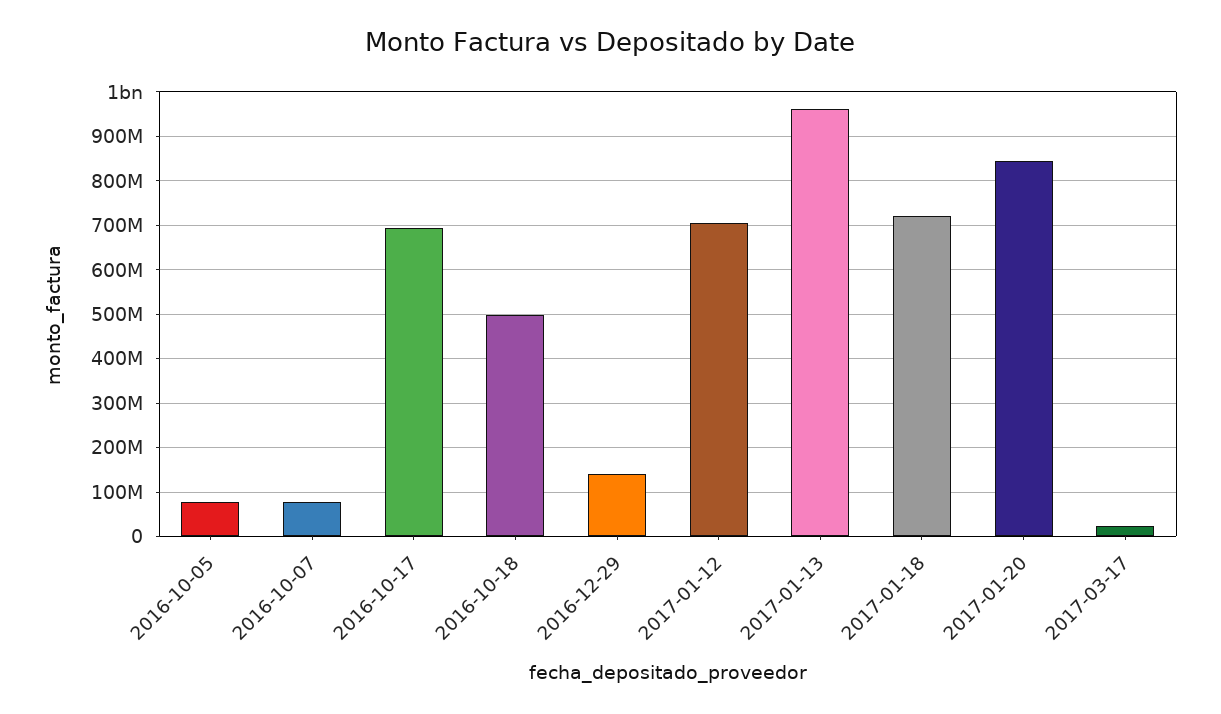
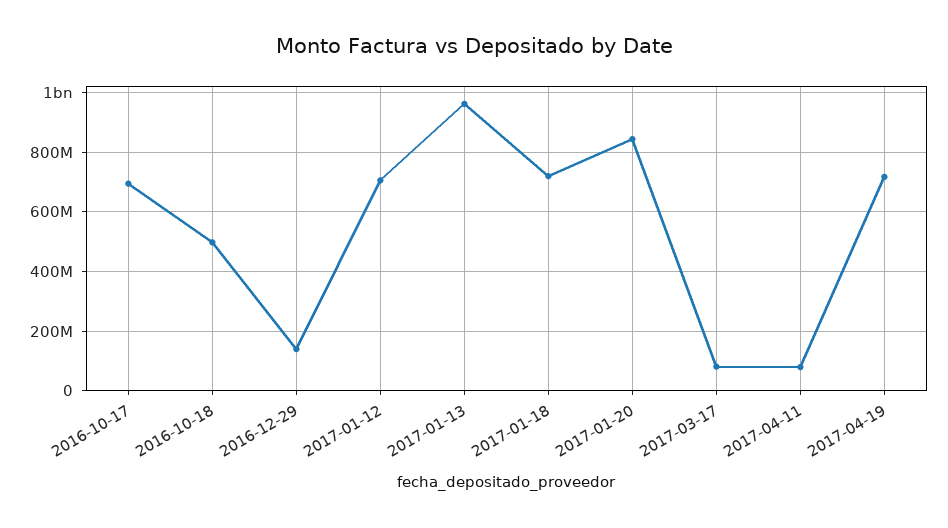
2016-10-05: 80000000 -> none
2016-10-07: 80000000 -> none
2017-03-17: 20000000 -> 75000000
2017-04-11: none -> 75000000
2017-04-19: none -> 725000000

